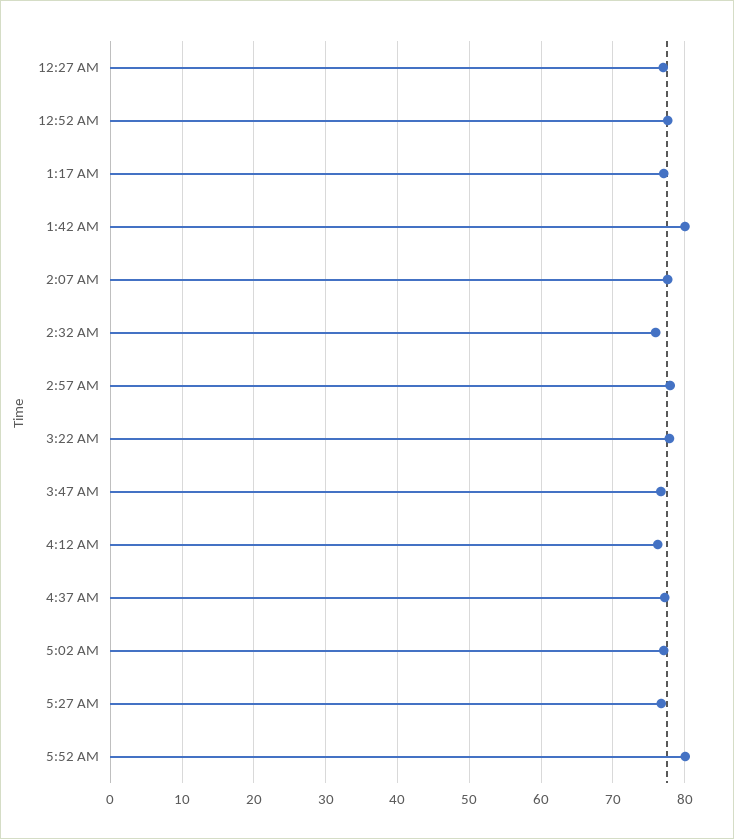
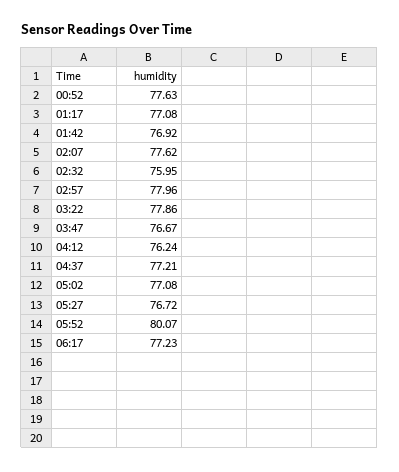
12:27 AM: 77 -> none
1:42 AM: 80 -> 76.92
06:17: none -> 77.23

